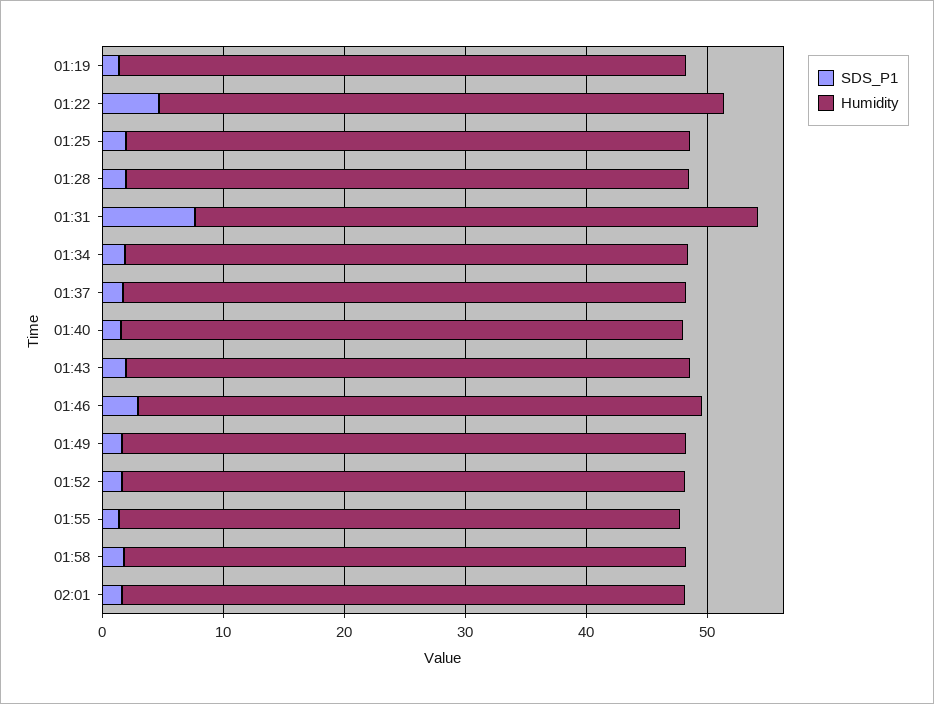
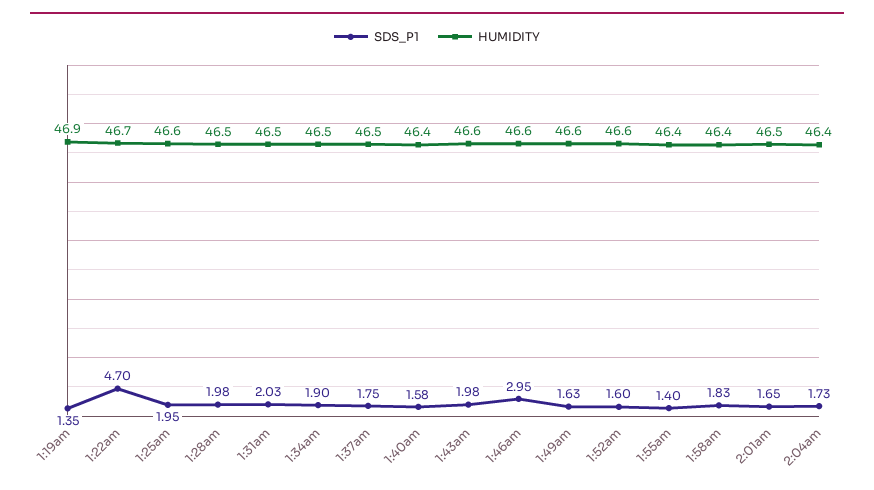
SDS_P1, 01:31: 8 -> 2.03
SDS_P1, 2:04am: none -> 1.73
Humidity, 2:04am: none -> 46.4

